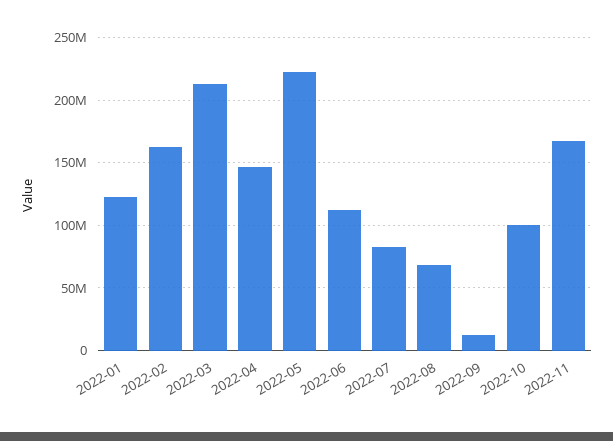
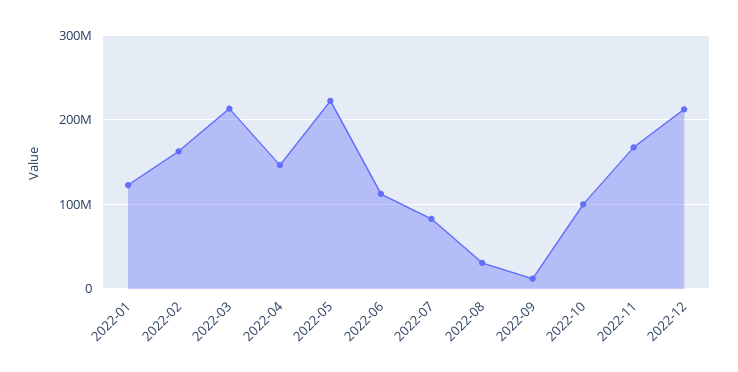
2022-08: 70000000 -> 30000000
2022-12: none -> 210000000

